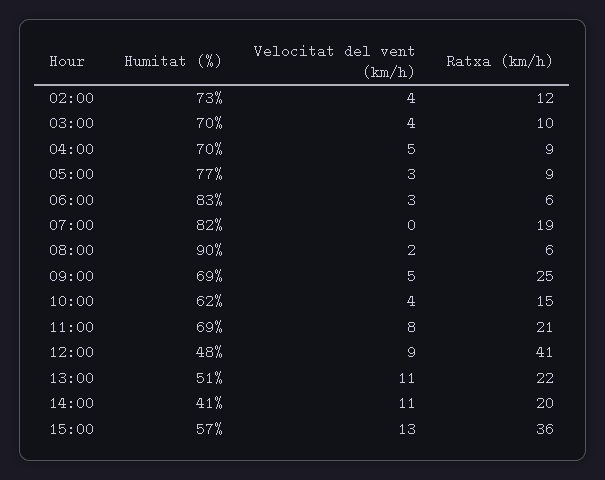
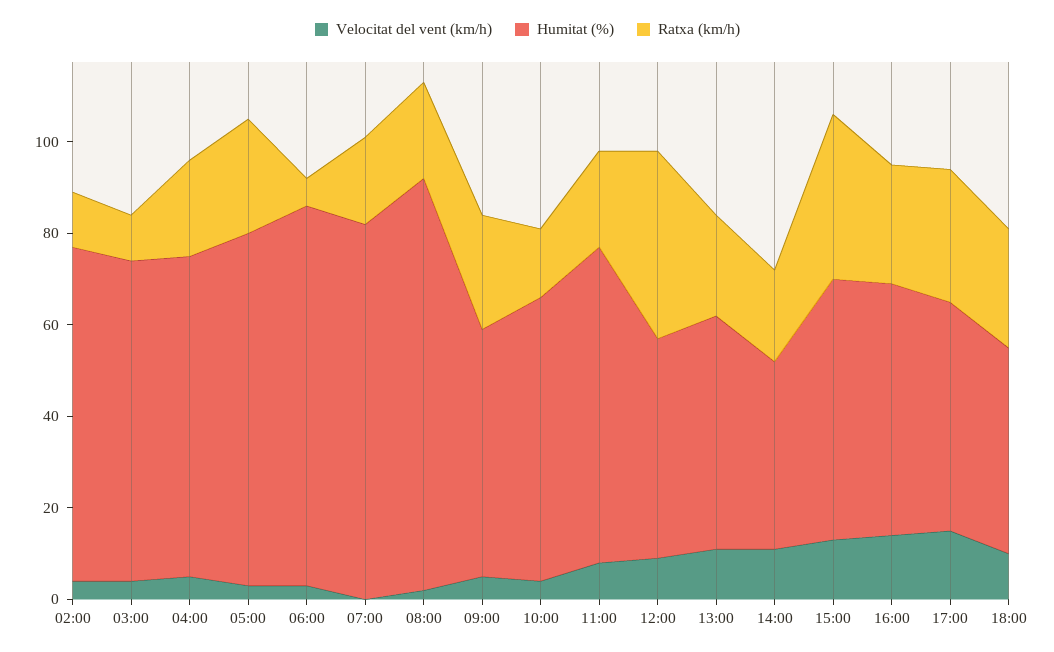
Ratxa (km/h), 04:00: 9 -> 20
Ratxa (km/h), 05:00: 9 -> 25
Ratxa (km/h), 08:00: 6 -> 20
Humitat (%), 09:00: 69 -> 55
Velocitat del vent (km/h), 16:00: none -> 15
Humitat (%), 16:00: none -> 55
Ratxa (km/h), 16:00: none -> 25
Velocitat del vent (km/h), 17:00: none -> 15
Humitat (%), 17:00: none -> 50
Ratxa (km/h), 17:00: none -> 30
Velocitat del vent (km/h), 18:00: none -> 10
Humitat (%), 18:00: none -> 45
Ratxa (km/h), 18:00: none -> 25

